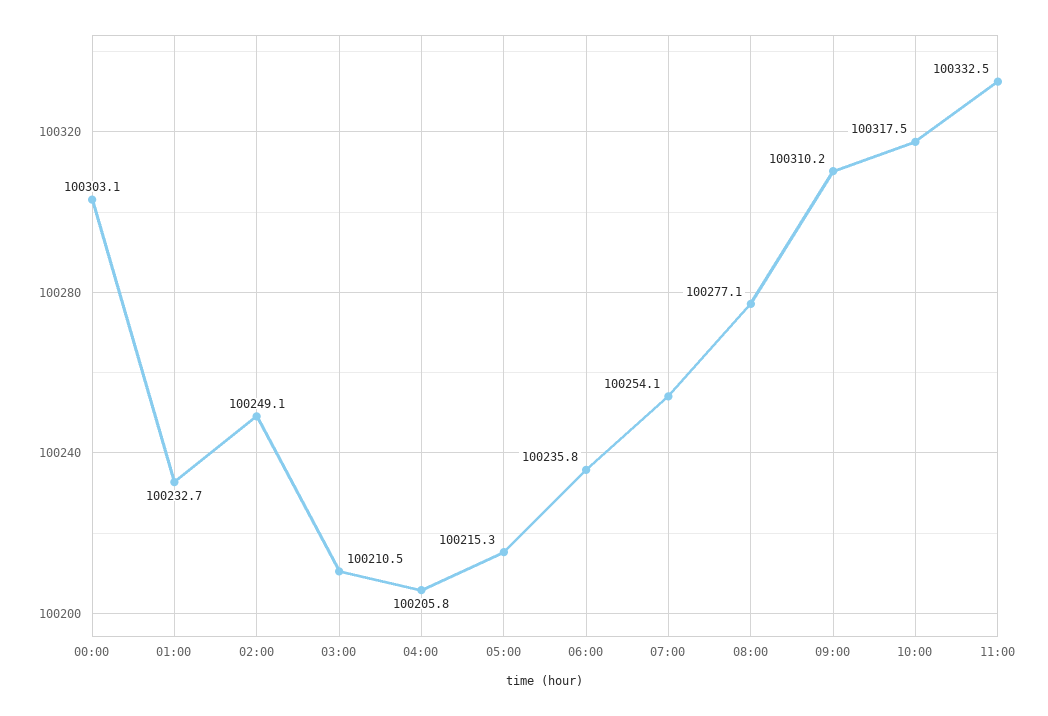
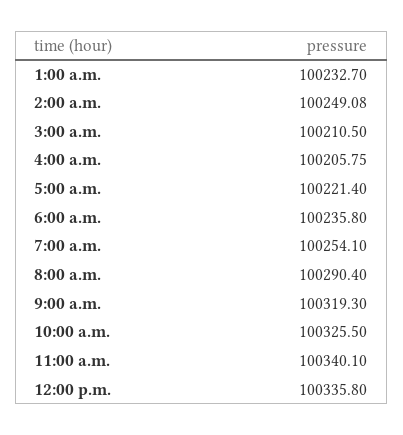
00:00: 100303.1 -> none
05:00: 100215.3 -> 100221.4
08:00: 100277.1 -> 100290.4
09:00: 100310.2 -> 100319.3
10:00: 100317.5 -> 100325.5
11:00: 100332.5 -> 100340.1
12:00 p.m.: none -> 100335.8

